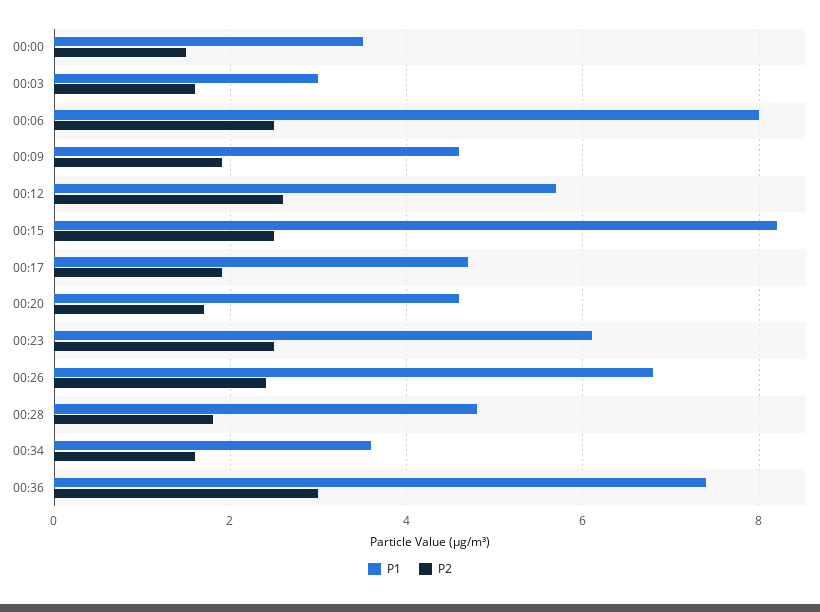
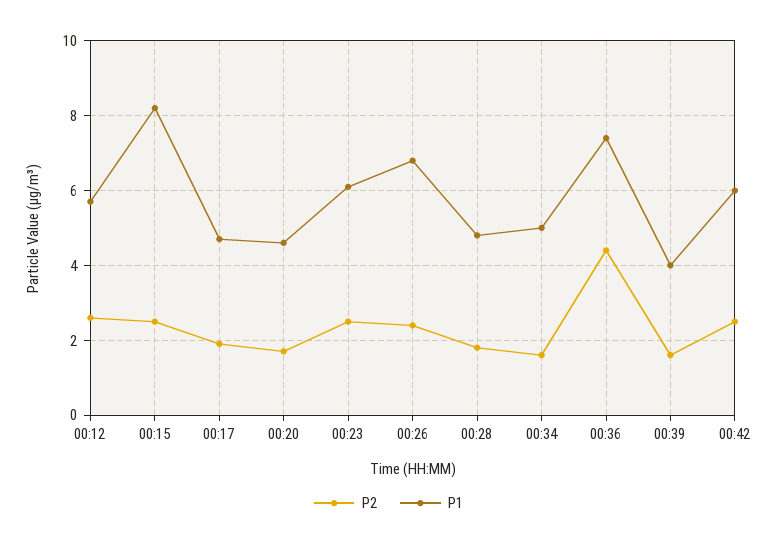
P1, 00:00: 3.5 -> none
P2, 00:00: 1.5 -> none
P1, 00:03: 3 -> none
P2, 00:03: 1.5 -> none
P1, 00:06: 8 -> none
P2, 00:06: 2.5 -> none
P1, 00:09: 4.5 -> none
P2, 00:09: 2 -> none
P1, 00:34: 3.5 -> 5
P2, 00:36: 3 -> 4.5
P2, 00:39: none -> 1.5
P1, 00:39: none -> 4
P2, 00:42: none -> 2.5
P1, 00:42: none -> 6

